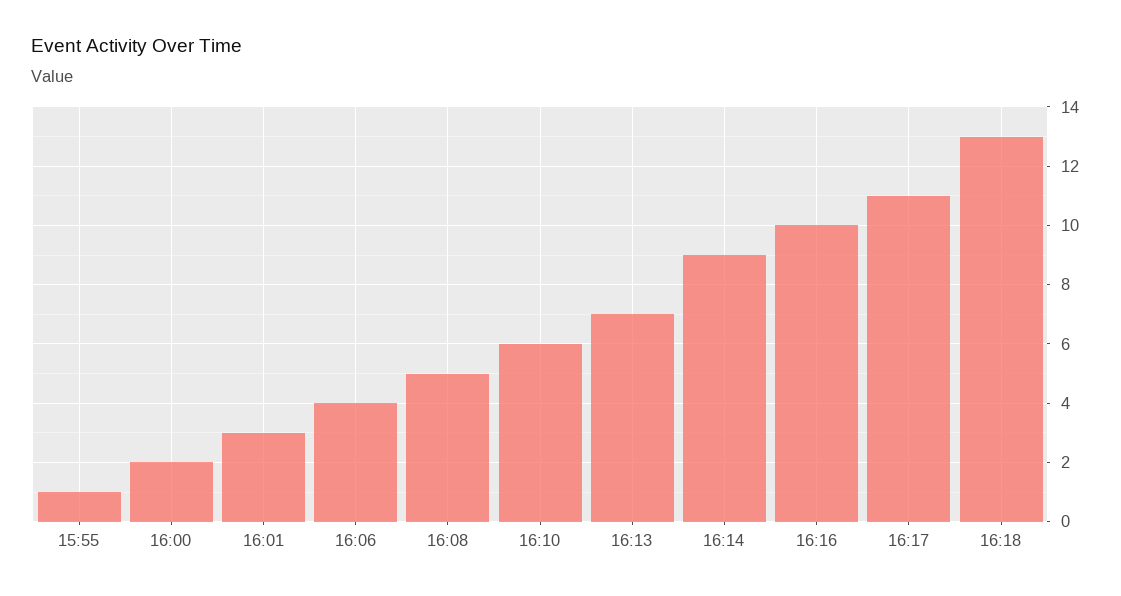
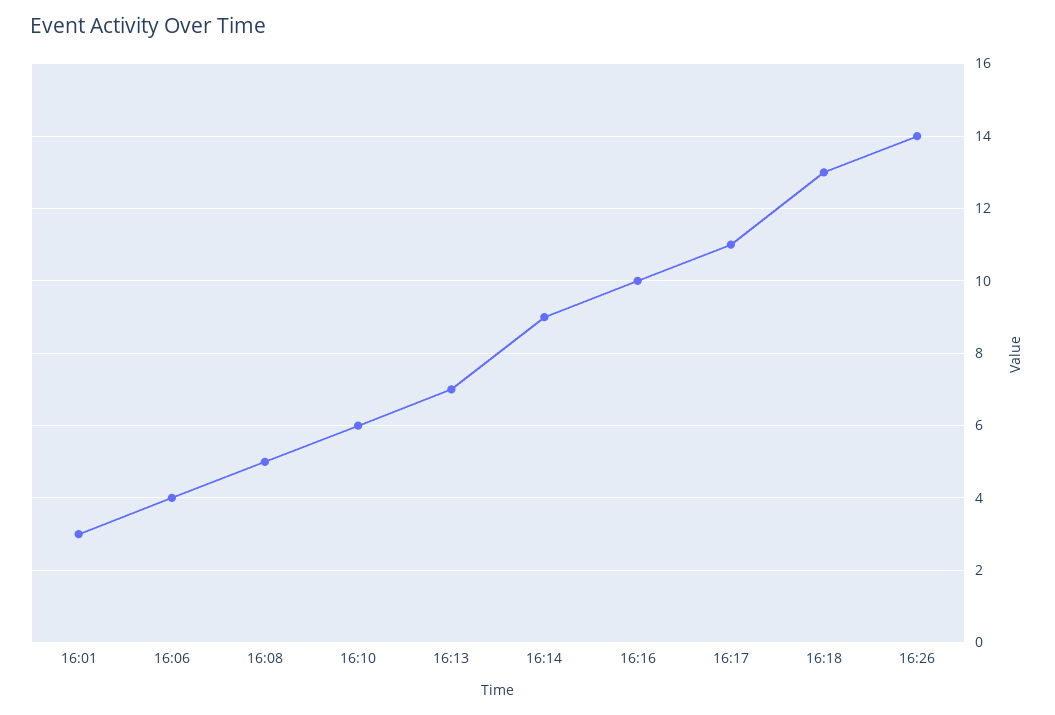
15:55: 1 -> none
16:00: 2 -> none
16:26: none -> 14

